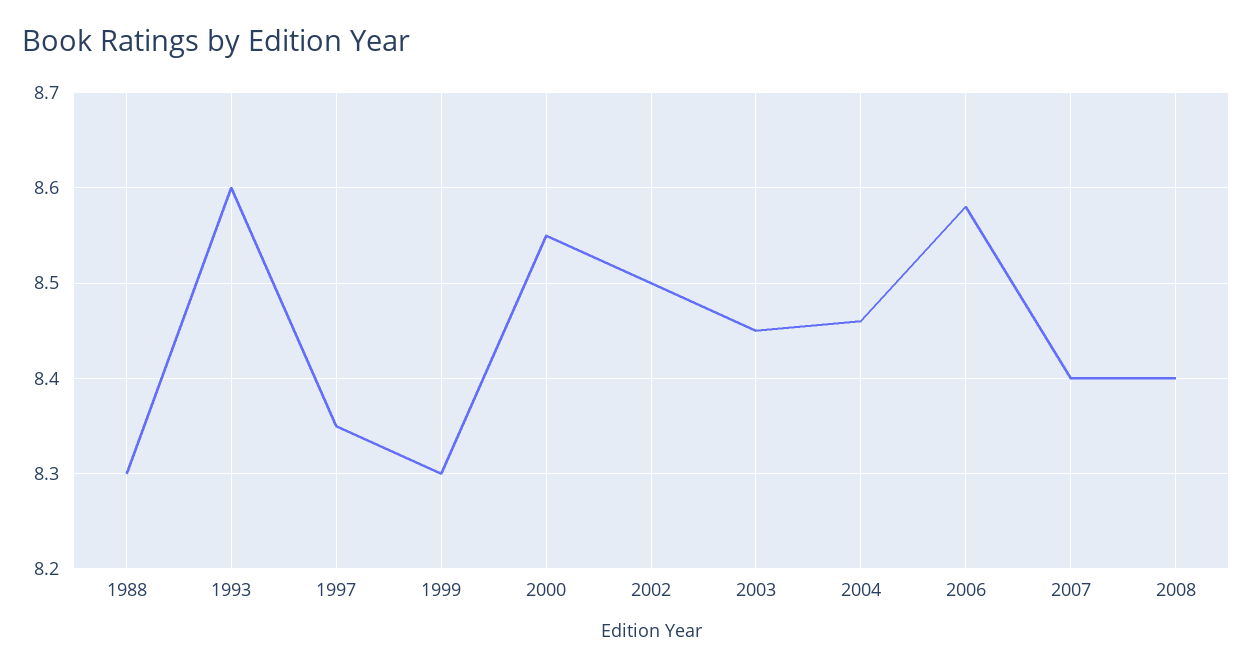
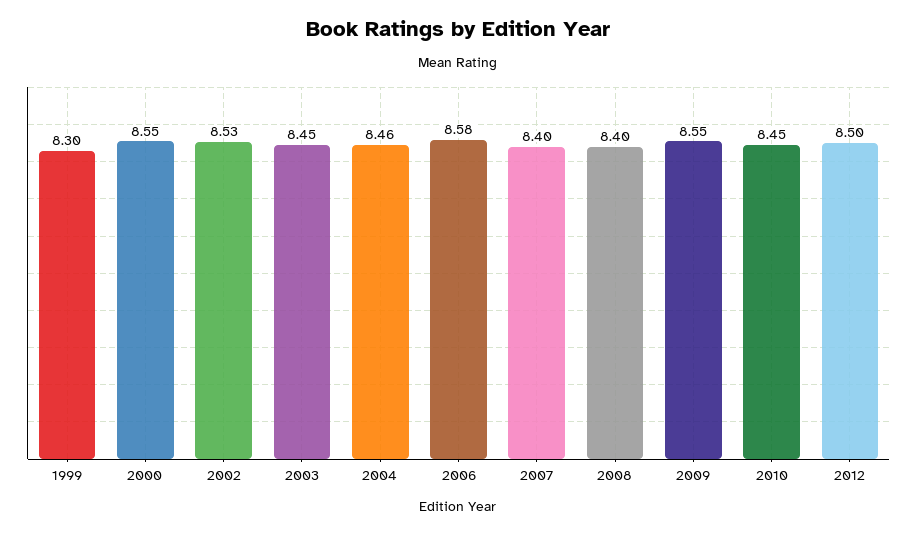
1988: 8.3 -> none
1993: 8.6 -> none
1997: 8.35 -> none
2002: 8.5 -> 8.53
2009: none -> 8.55
2010: none -> 8.45
2012: none -> 8.5

